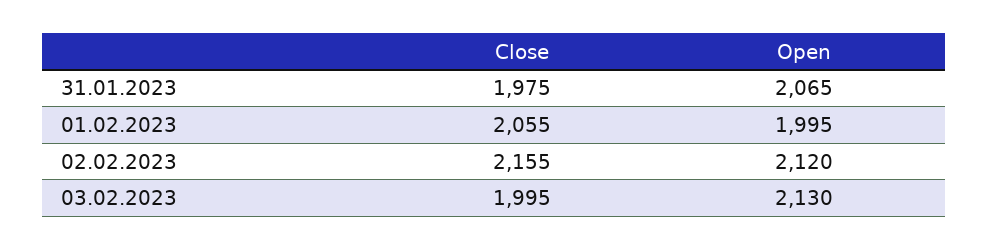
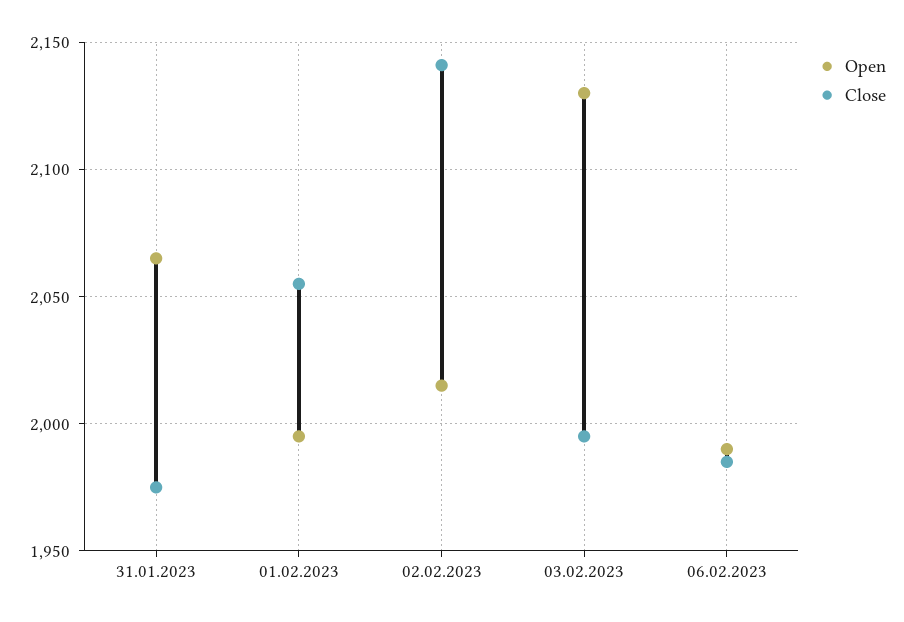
Close, 02.02.2023: 2155 -> 2140
Open, 02.02.2023: 2120 -> 2015
Open, 06.02.2023: none -> 1990
Close, 06.02.2023: none -> 1985

